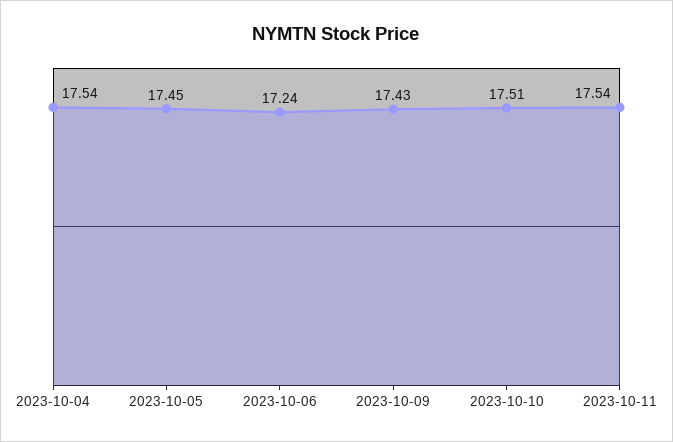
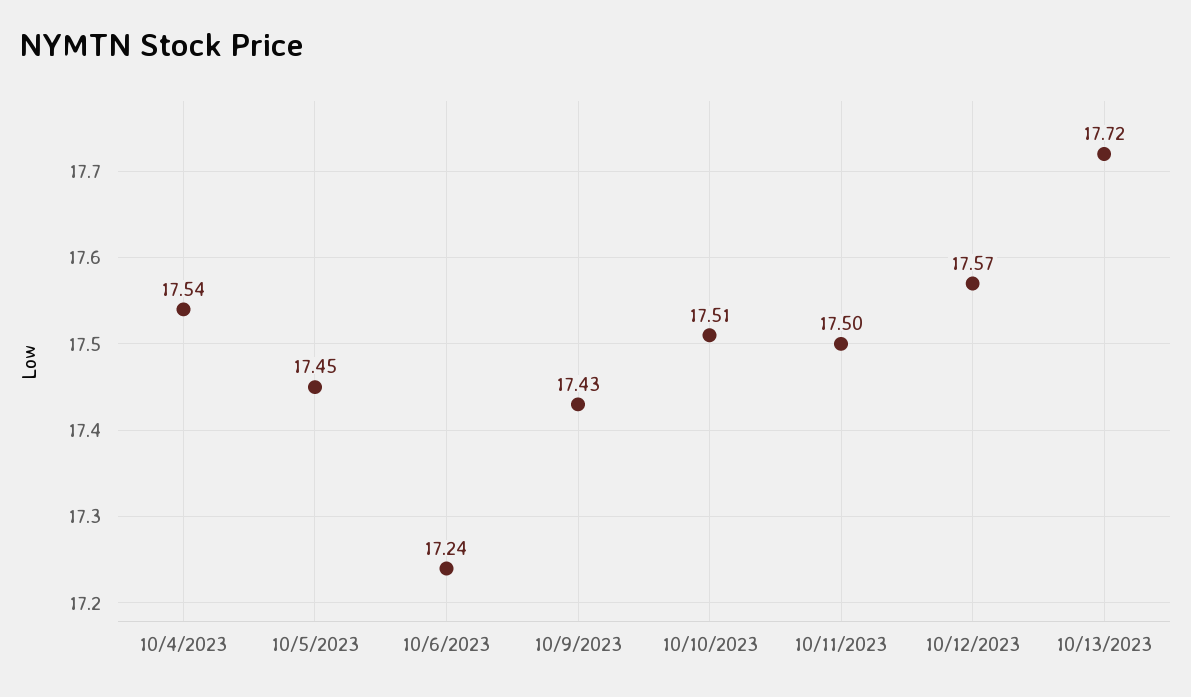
2023-10-11: 17.54 -> 17.5
10/12/2023: none -> 17.57
10/13/2023: none -> 17.72

